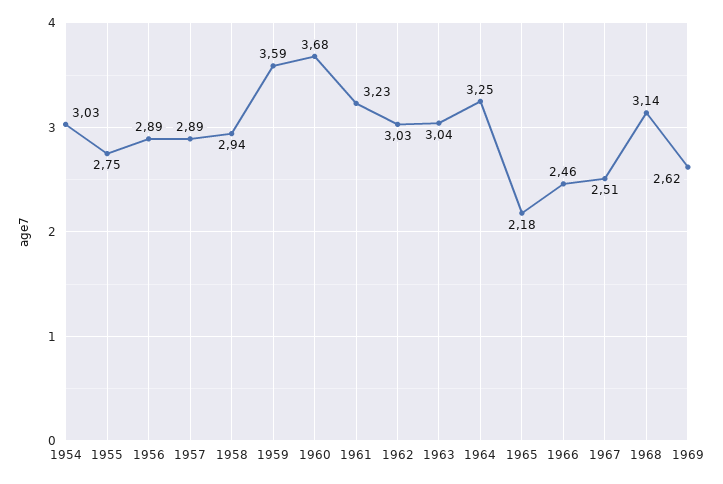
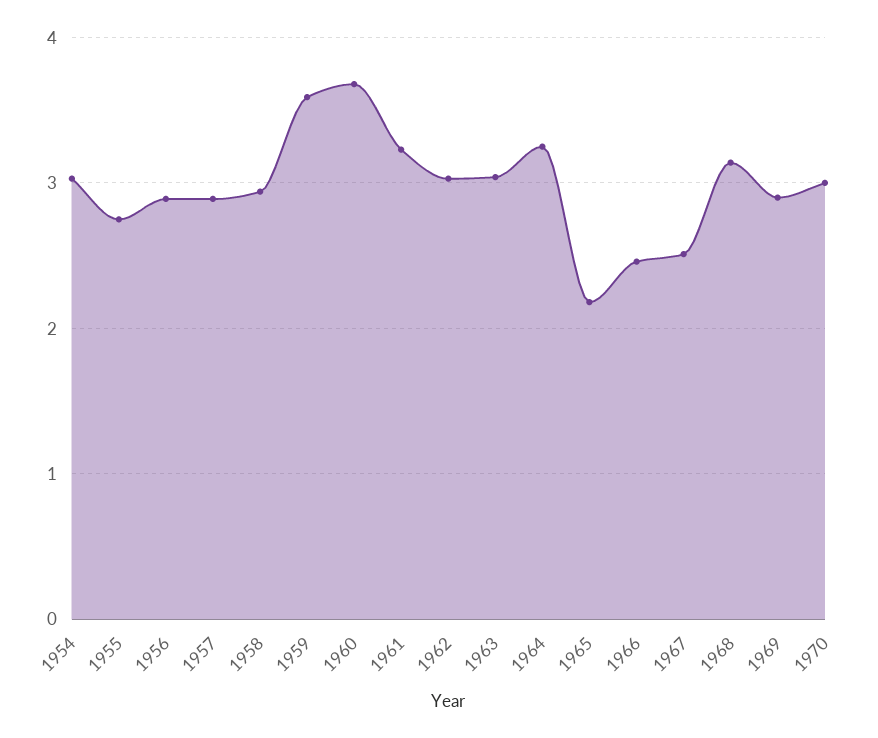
1969: 2.62 -> 2.9
1970: none -> 3

